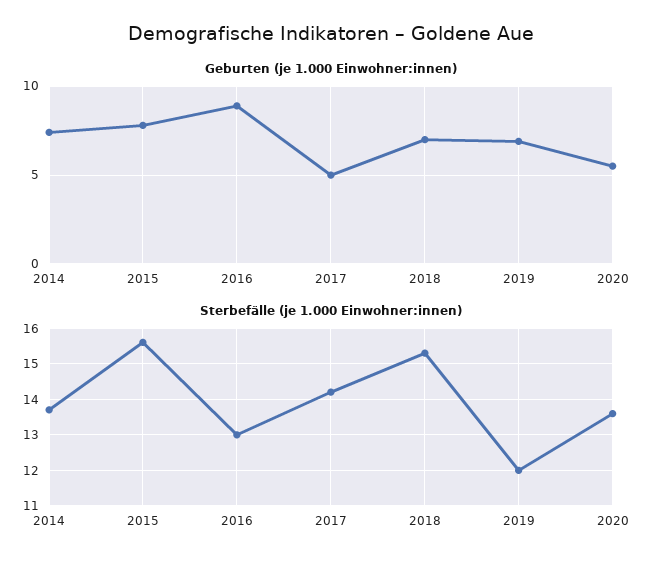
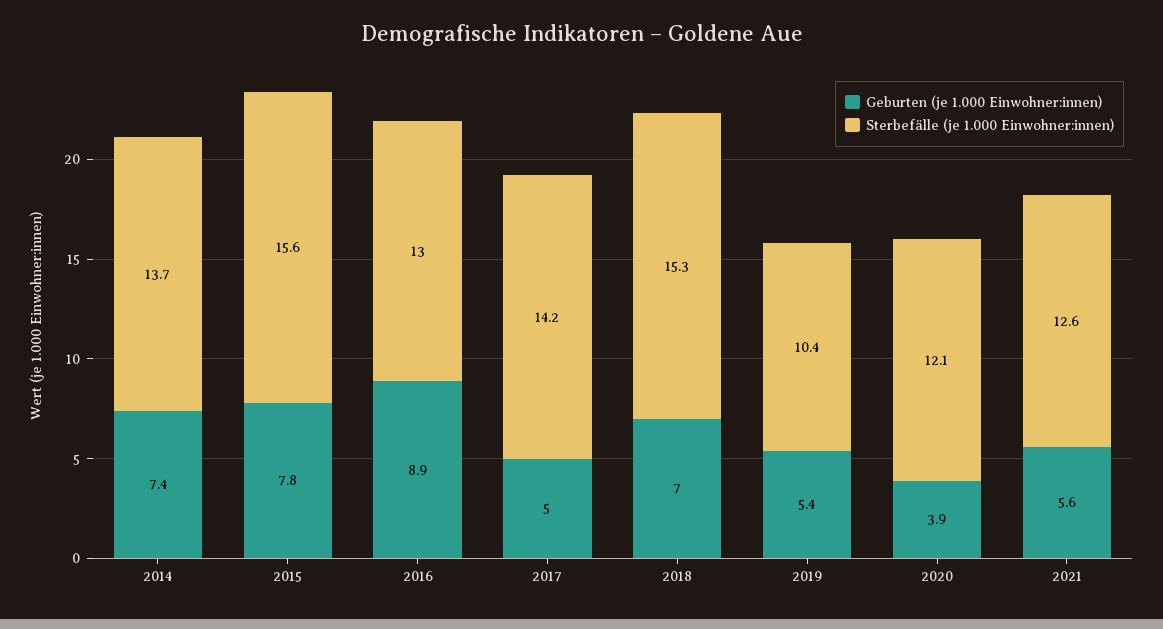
Geburten (je 1.000 Einwohner:innen), 2019: 7 -> 5.4
Geburten (je 1.000 Einwohner:innen), 2020: 5.5 -> 3.9
Sterbefälle (je 1.000 Einwohner:innen), 2019: 12 -> 10.4
Sterbefälle (je 1.000 Einwohner:innen), 2020: 13.5 -> 12.1
Geburten (je 1.000 Einwohner:innen), 2021: none -> 5.6
Sterbefälle (je 1.000 Einwohner:innen), 2021: none -> 12.6

